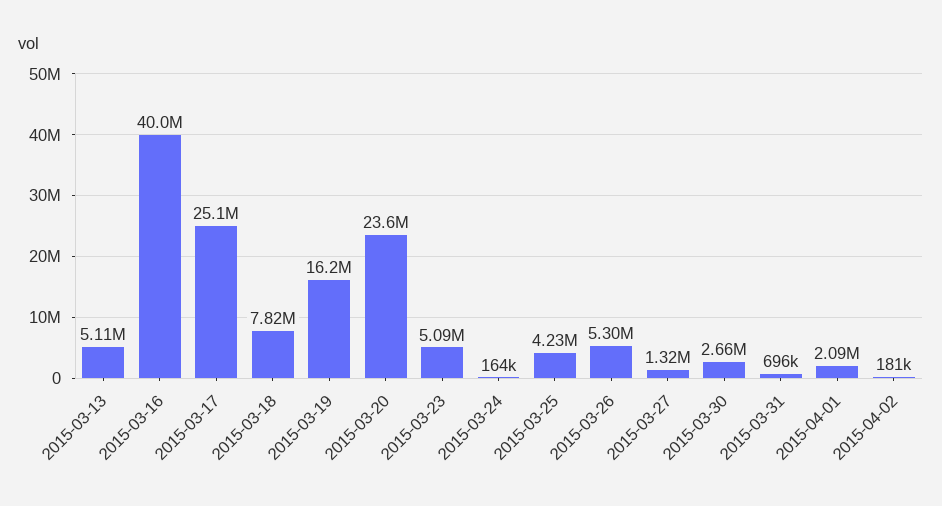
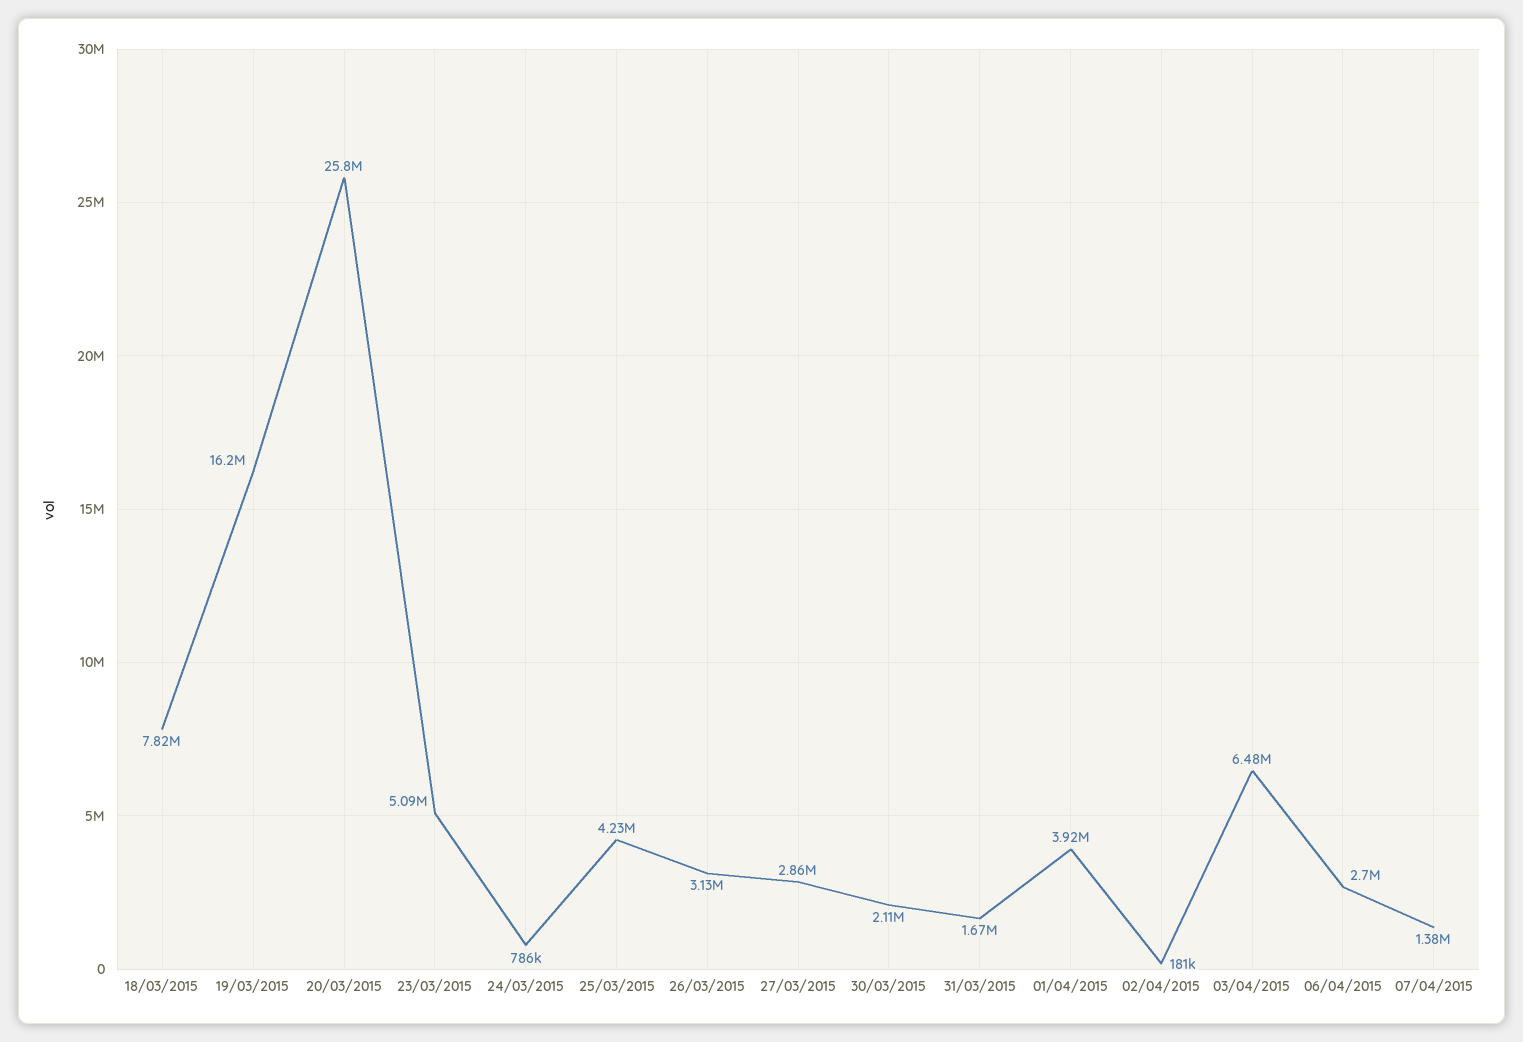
2015-03-13: 5110000 -> none
2015-03-16: 40000000 -> none
2015-03-17: 25100000 -> none
2015-03-20: 23600000 -> 25800000
2015-03-24: 164000 -> 786000
2015-03-26: 5300000 -> 3130000
2015-03-27: 1320000 -> 2860000
2015-03-30: 2660000 -> 2110000
2015-03-31: 696000 -> 1670000
2015-04-01: 2090000 -> 3920000
03/04/2015: none -> 6480000
06/04/2015: none -> 2700000
07/04/2015: none -> 1380000

